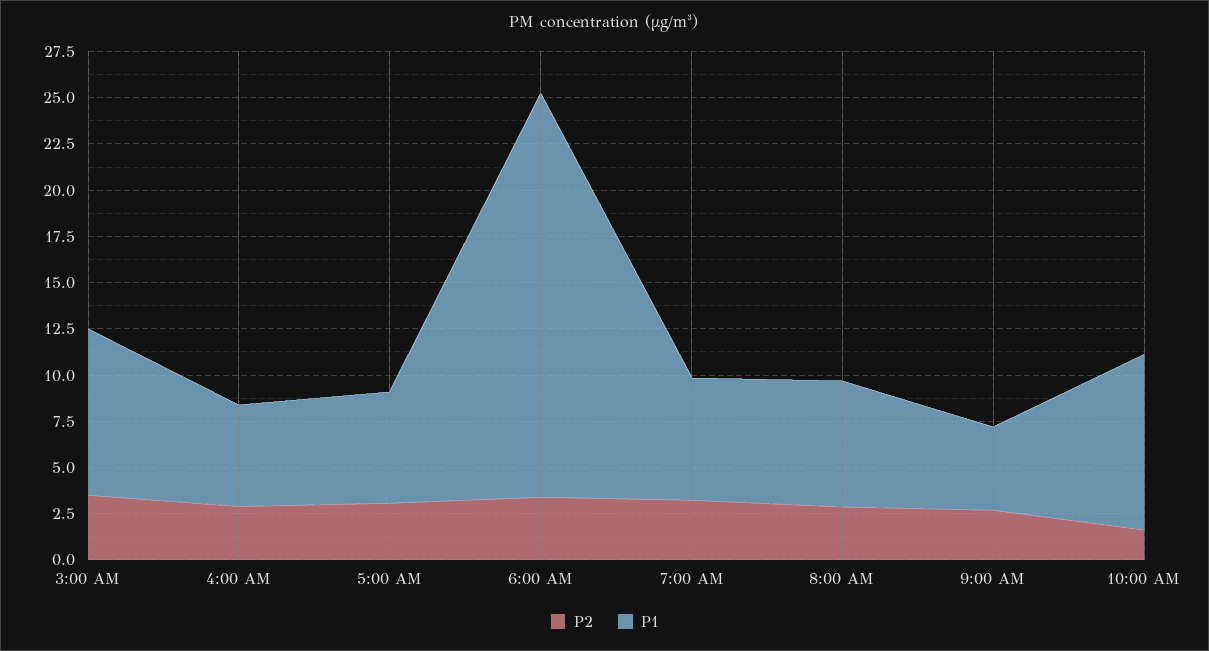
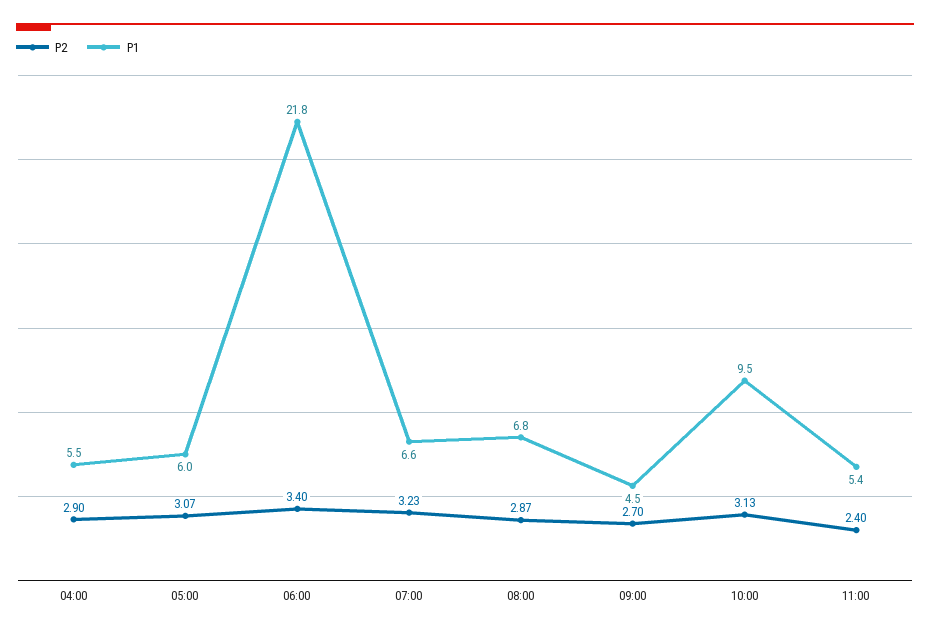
P2, 3:00 AM: 3.5 -> none
P1, 3:00 AM: 9 -> none
P2, 10:00 AM: 1.5 -> 3.13
P2, 11:00: none -> 2.4
P1, 11:00: none -> 5.4

